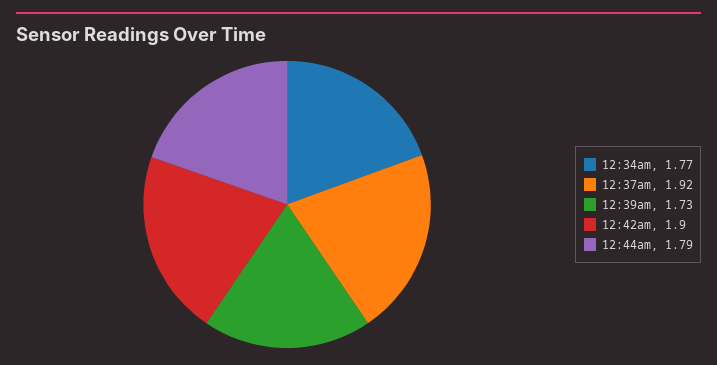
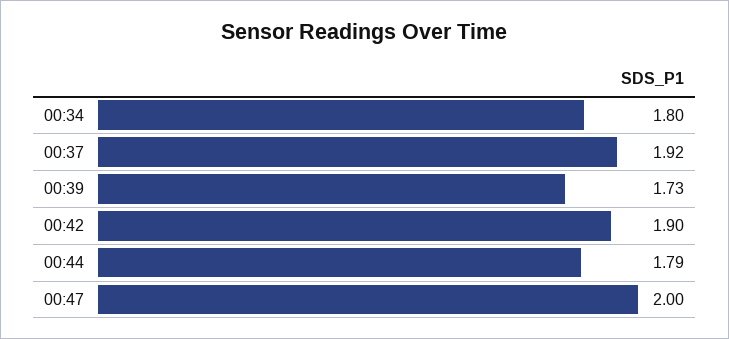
12:34am: 1.77 -> 1.8
00:47: none -> 2

